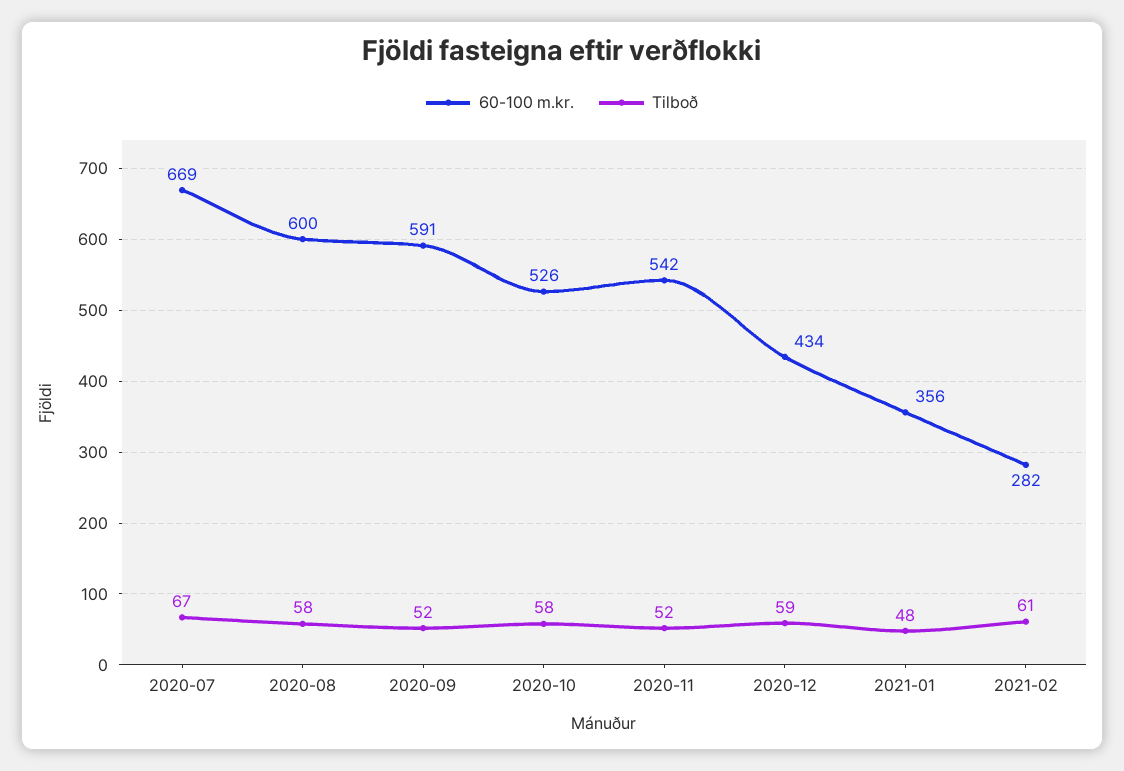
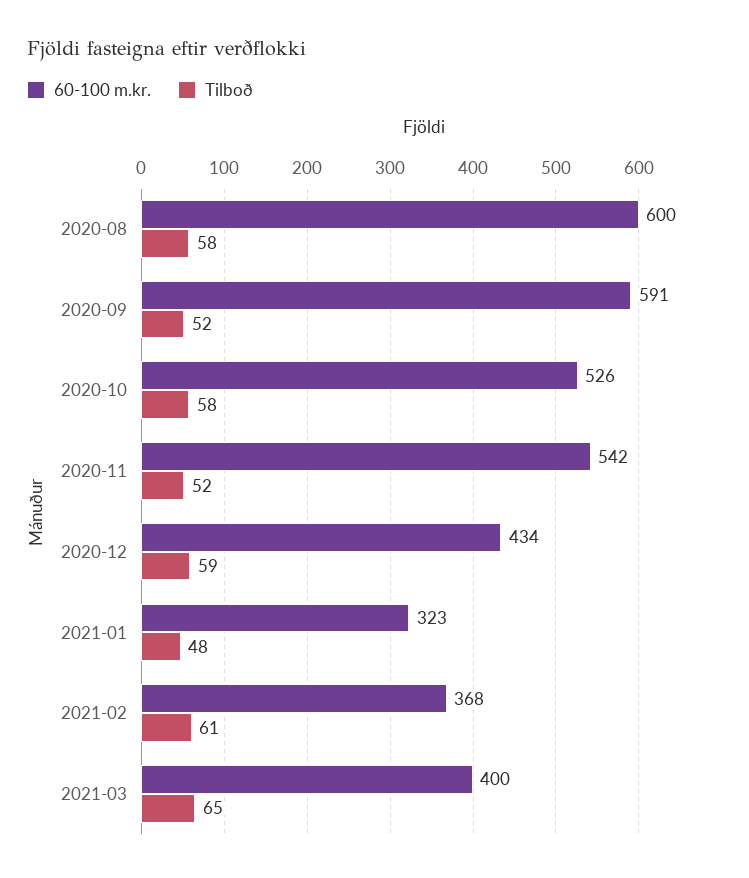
60-100 m.kr., 2020-07: 669 -> none
Tilboð, 2020-07: 67 -> none
60-100 m.kr., 2021-01: 356 -> 323
60-100 m.kr., 2021-02: 282 -> 368
60-100 m.kr., 2021-03: none -> 400
Tilboð, 2021-03: none -> 65

